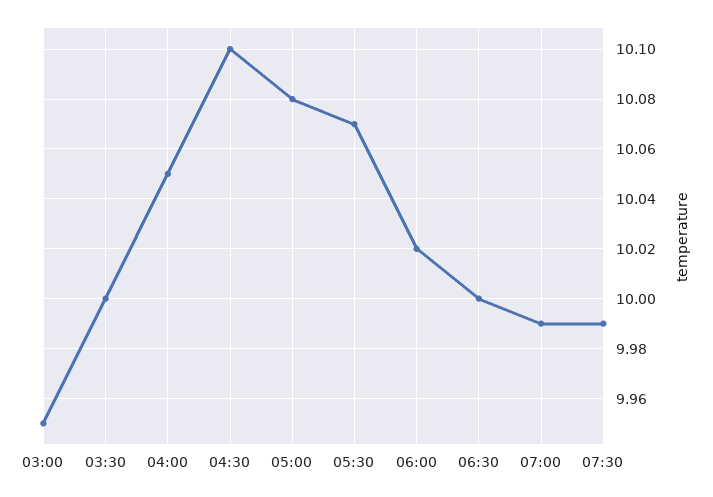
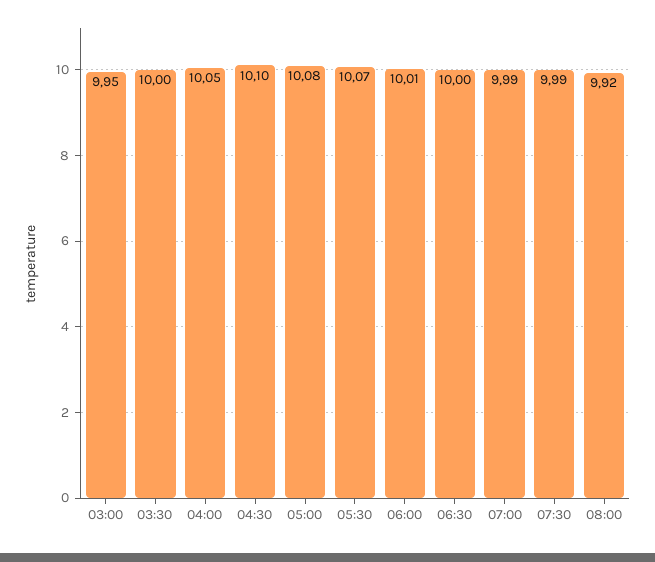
06:00: 10.02 -> 10.01
08:00: none -> 9.92

